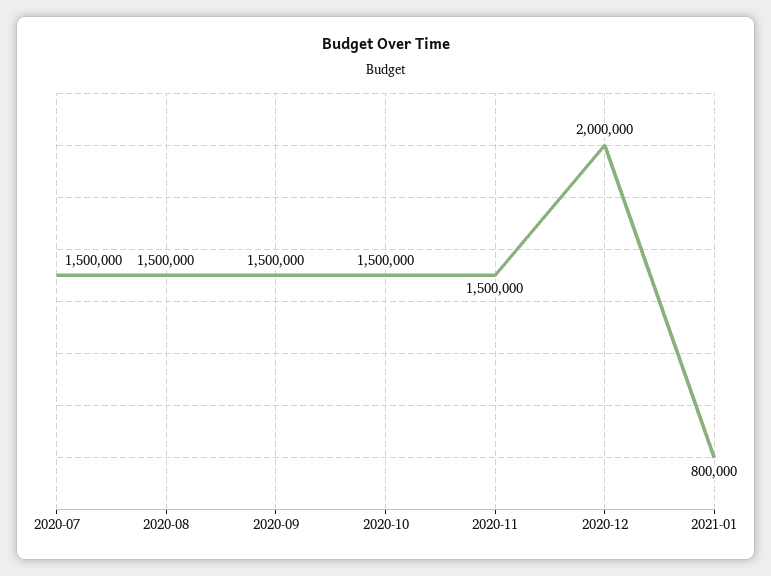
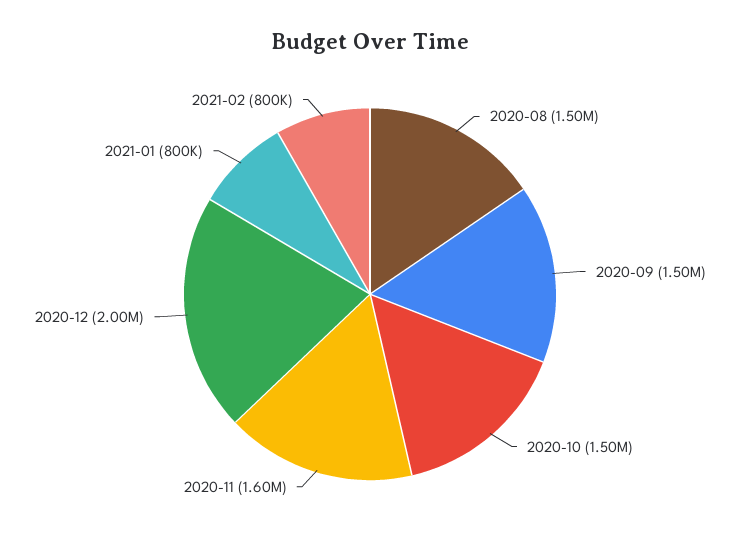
2020-07: 1500000 -> none
2020-11: 1500000 -> 1600000
2021-02: none -> 800000

